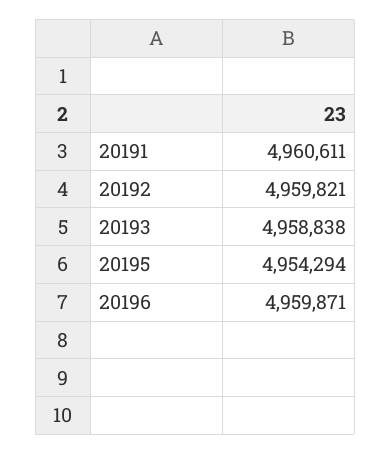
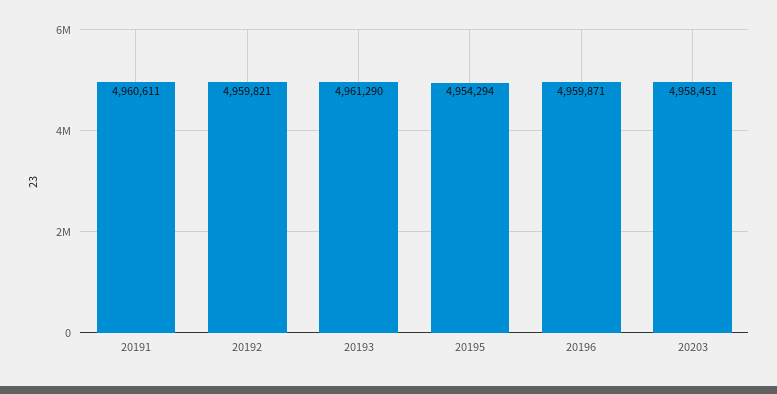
20193: 4958838 -> 4961290
20203: none -> 4958451

